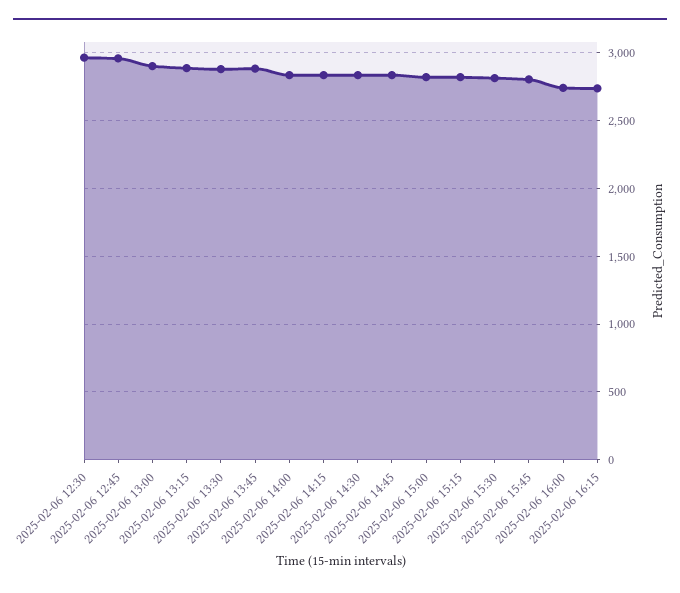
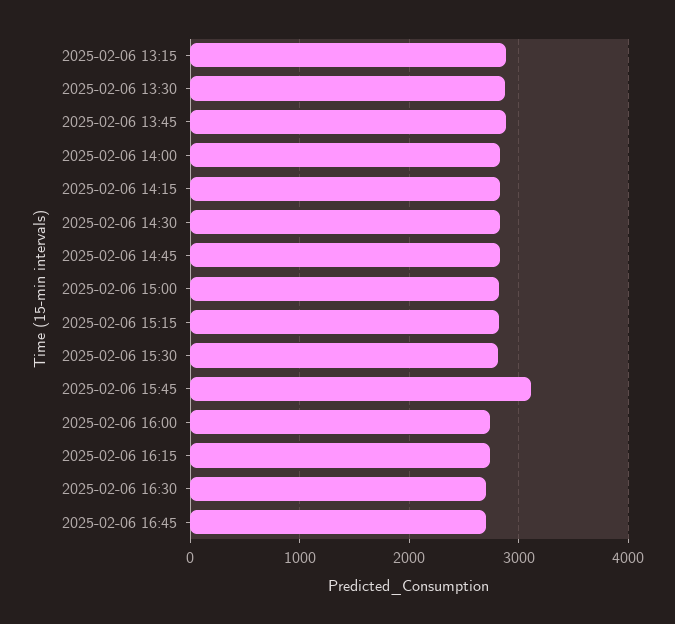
2025-02-06 12:30: 2950 -> none
2025-02-06 12:45: 2950 -> none
2025-02-06 13:00: 2900 -> none
2025-02-06 15:45: 2800 -> 3100
2025-02-06 16:30: none -> 2700
2025-02-06 16:45: none -> 2700

